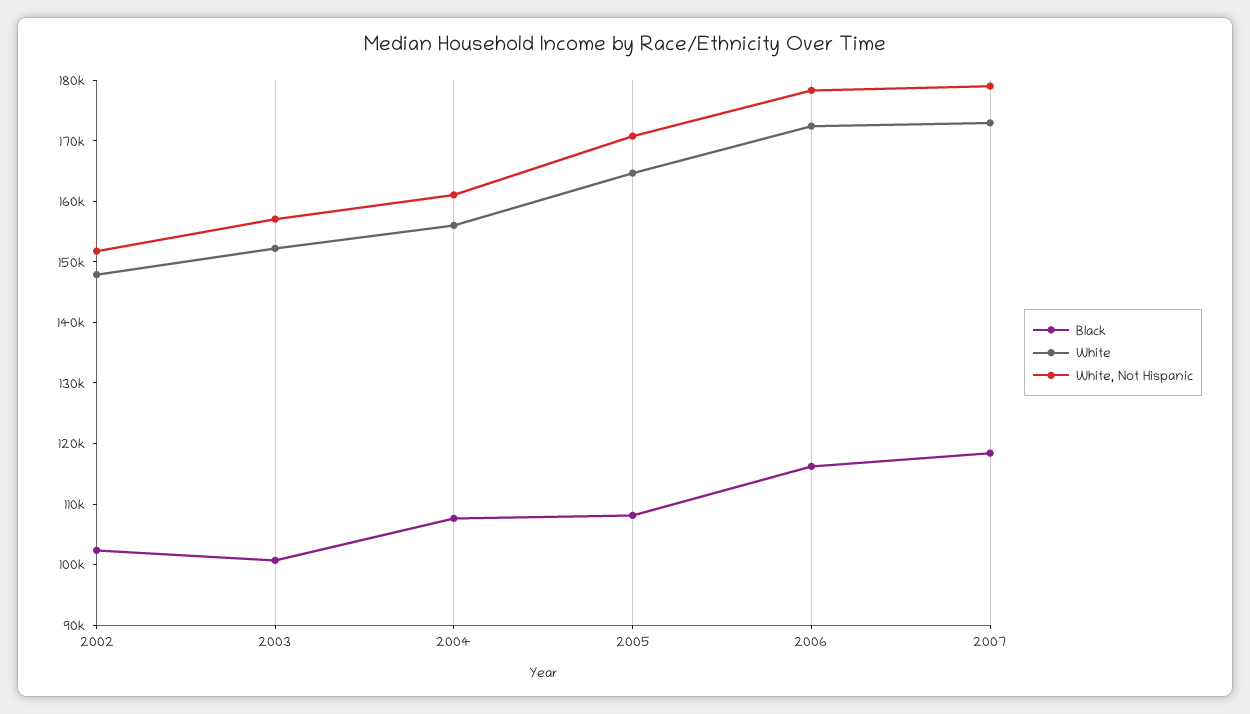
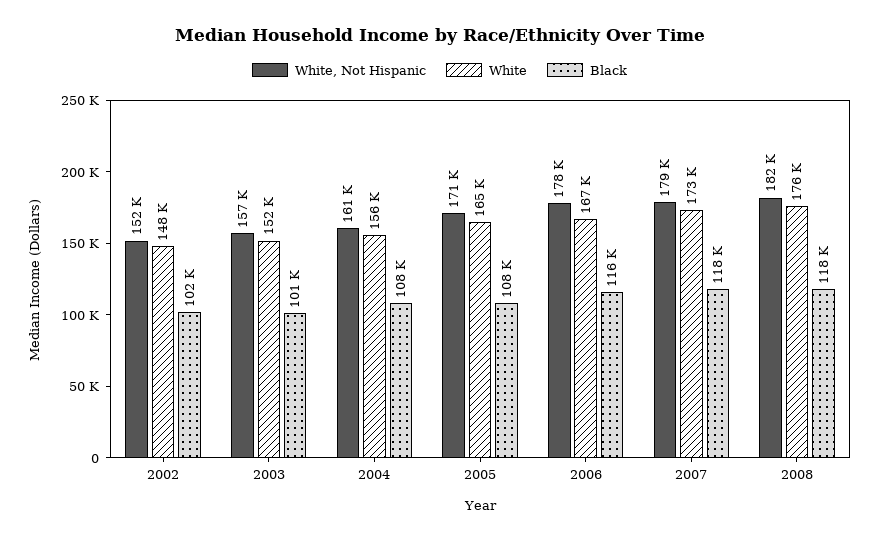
White, 2006: 172000 -> 167000
White, Not Hispanic, 2008: none -> 182000
White, 2008: none -> 176000
Black, 2008: none -> 118000

